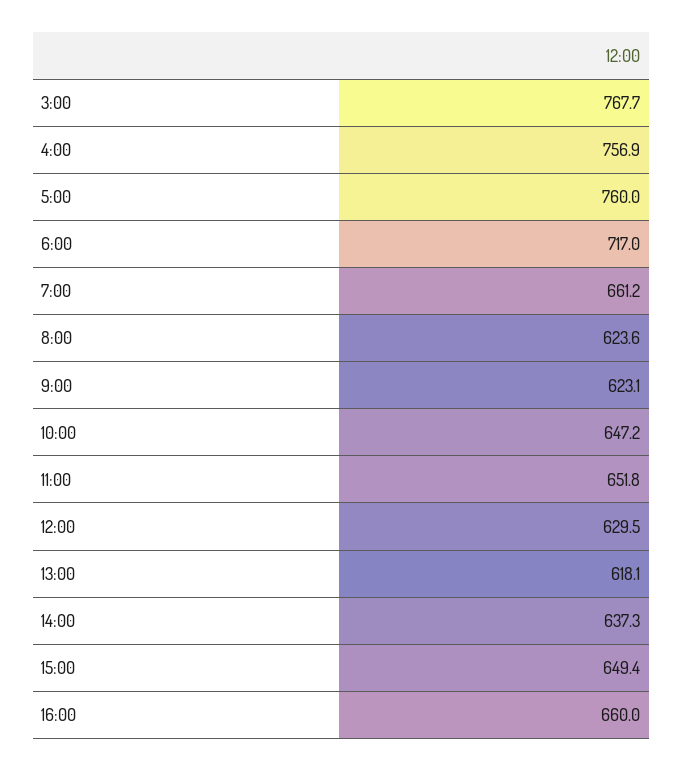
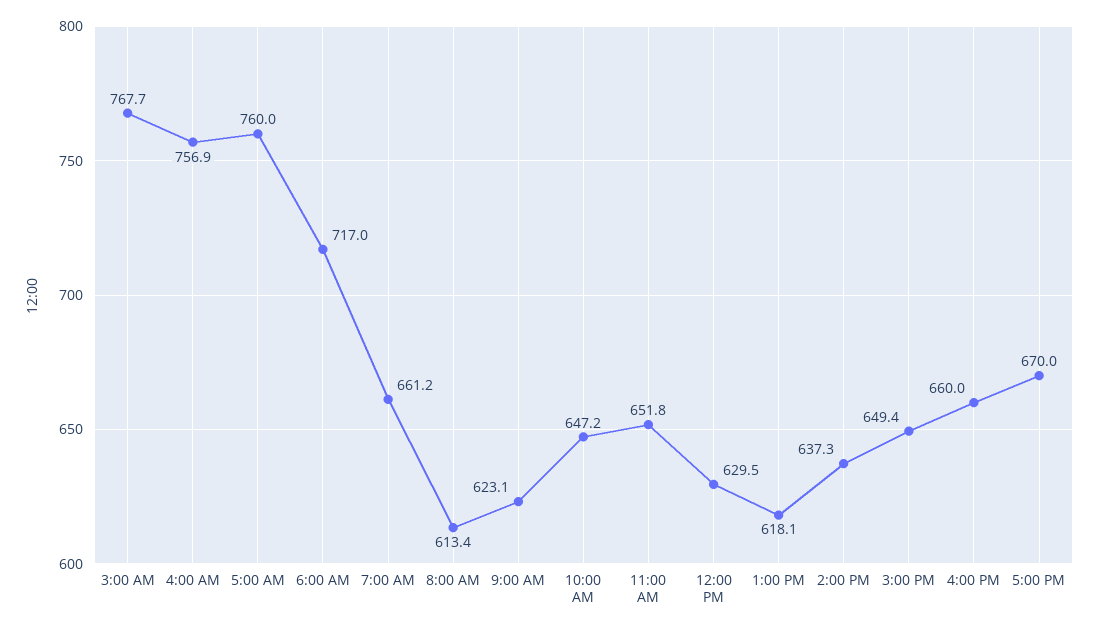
8:00: 623.6 -> 613.4
5:00 PM: none -> 670

